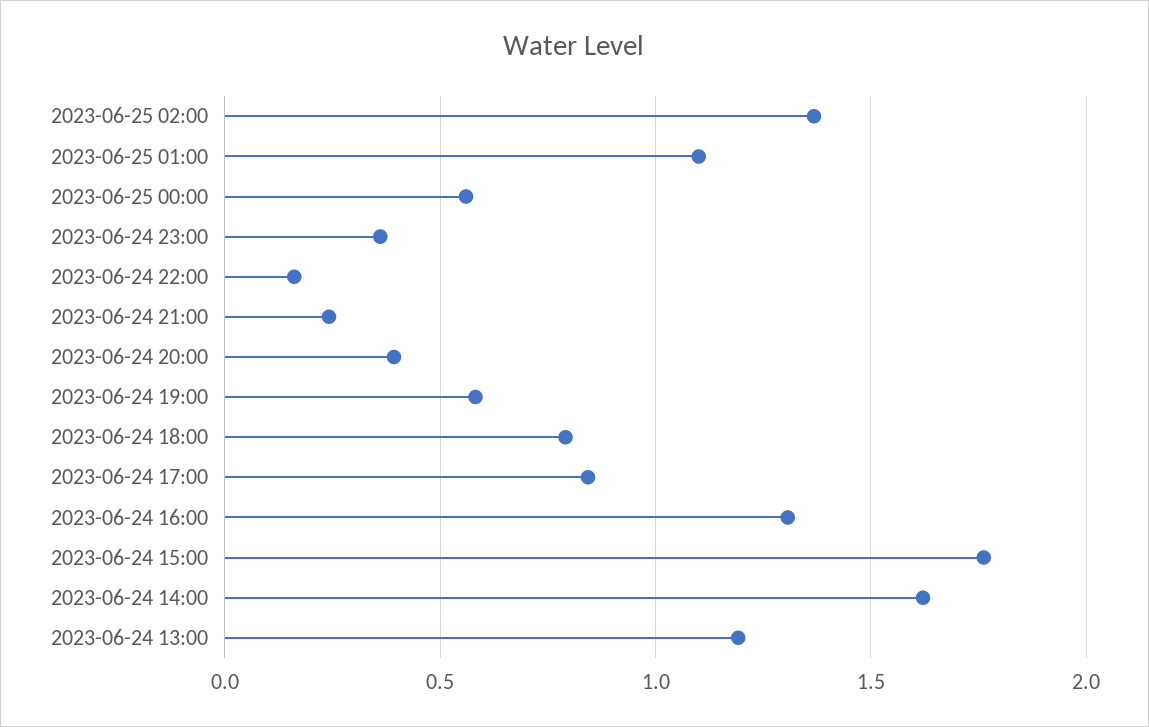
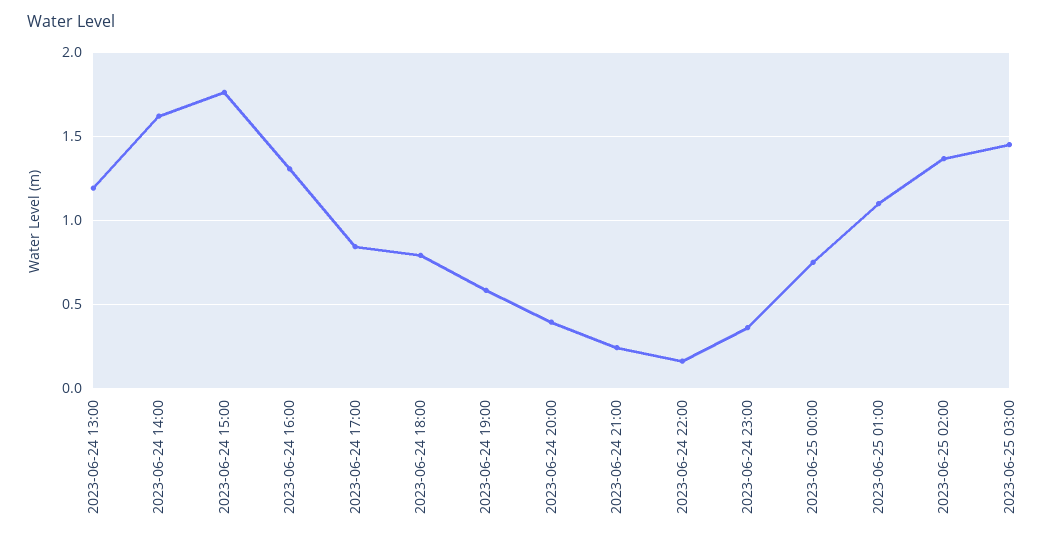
2023-06-25 00:00: 0.55 -> 0.75
2023-06-25 03:00: none -> 1.45

